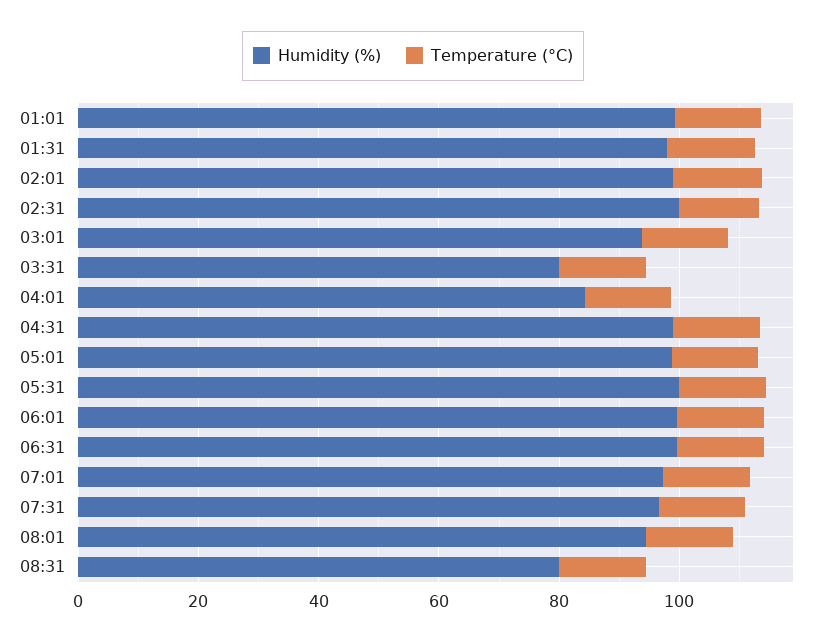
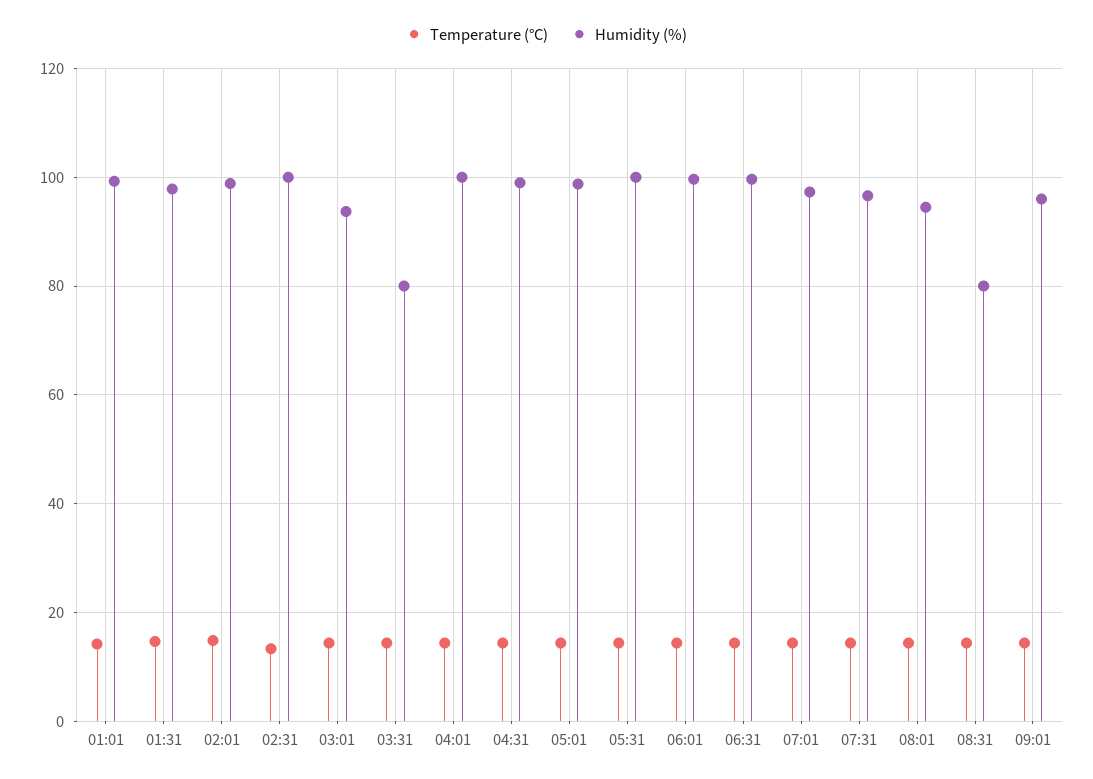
Humidity (%), 04:01: 85 -> 100
Temperature (°C), 09:01: none -> 14
Humidity (%), 09:01: none -> 96

